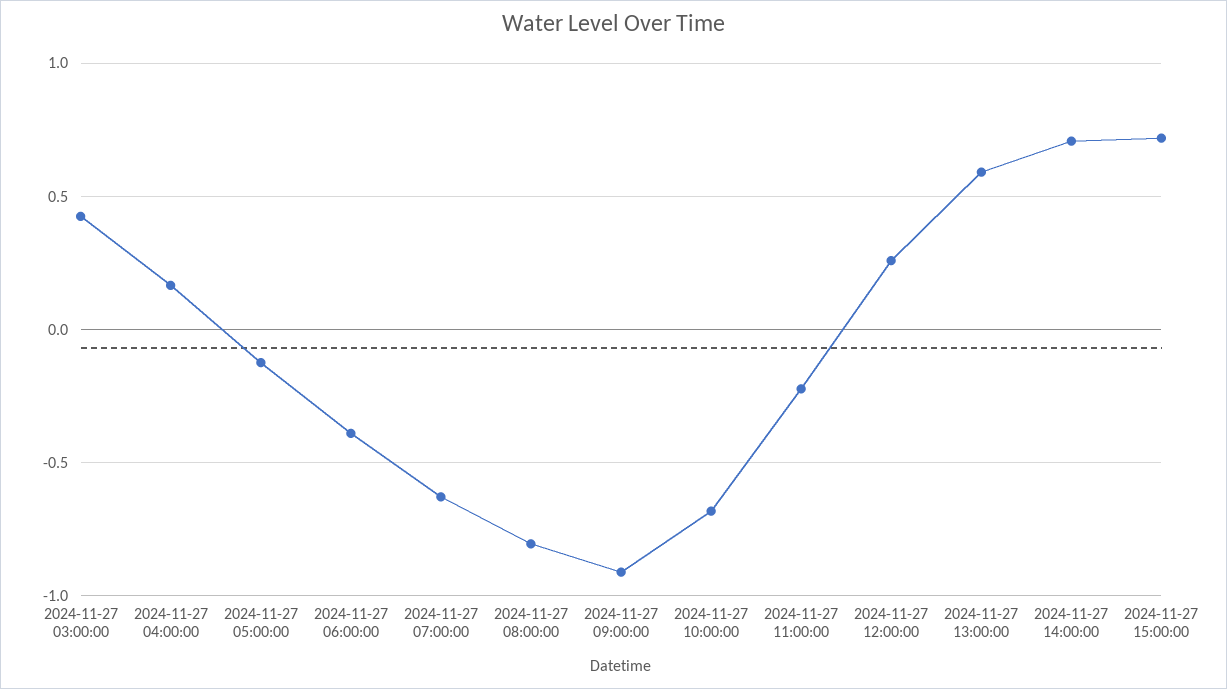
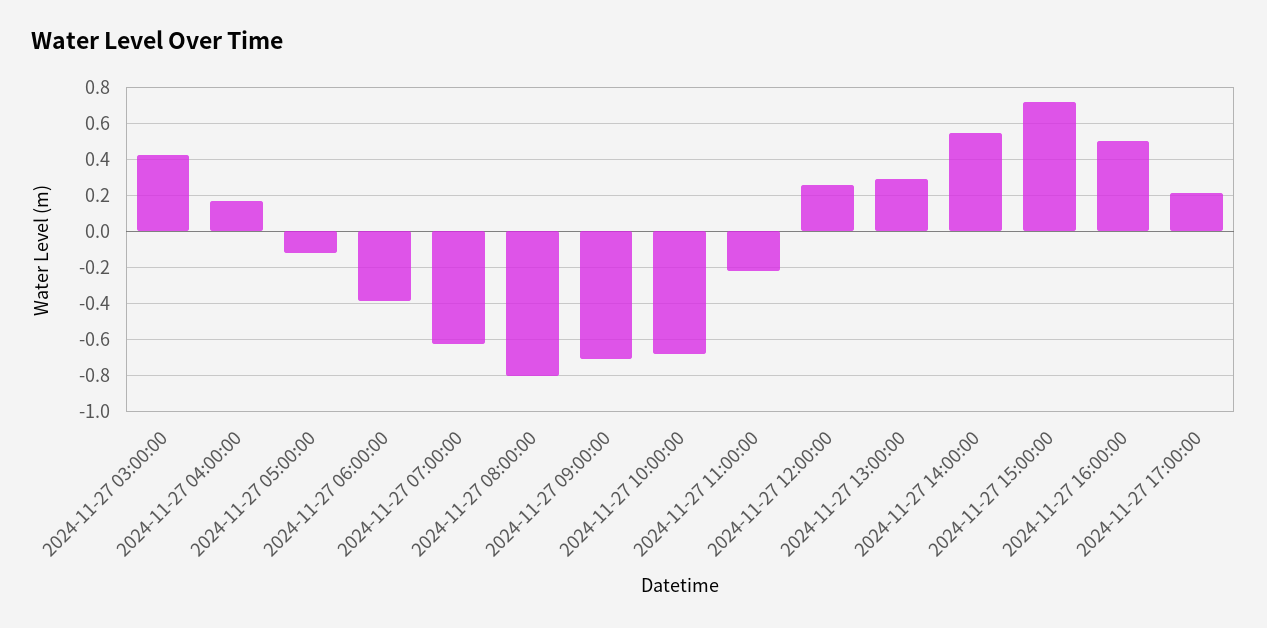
2024-11-27 09:00:00: -0.9 -> -0.7
2024-11-27 13:00:00: 0.6 -> 0.3
2024-11-27 14:00:00: 0.7 -> 0.55
2024-11-27 16:00:00: none -> 0.5
2024-11-27 17:00:00: none -> 0.2

